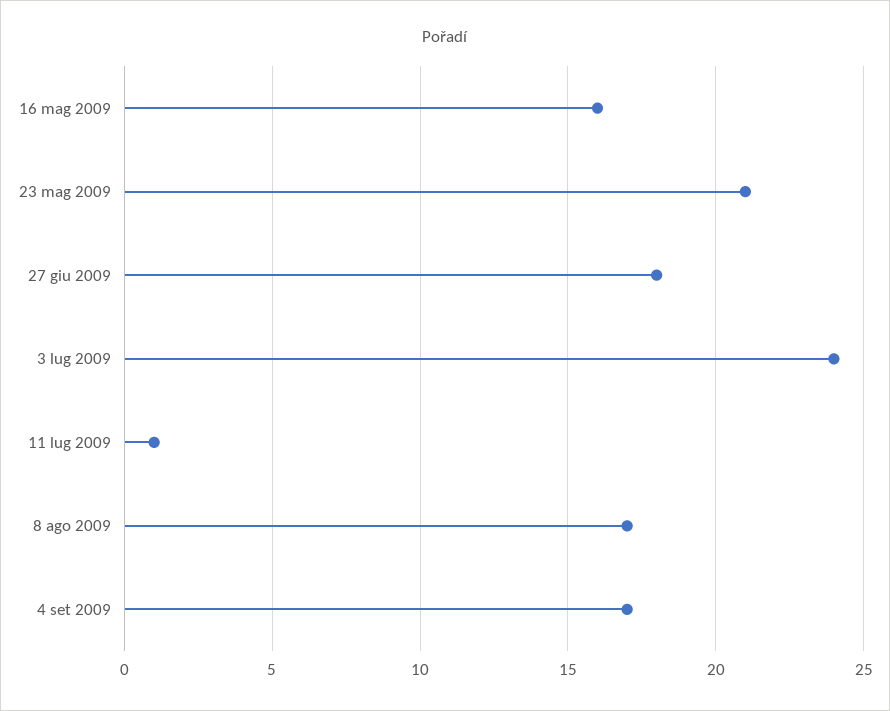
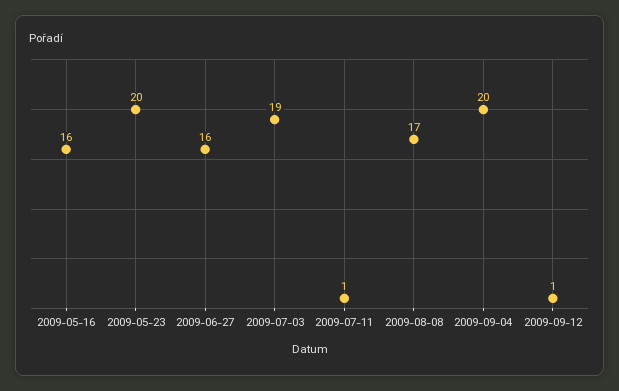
23 mag 2009: 21 -> 20
27 giu 2009: 18 -> 16
3 lug 2009: 24 -> 19
4 set 2009: 17 -> 20
2009-09-12: none -> 1

